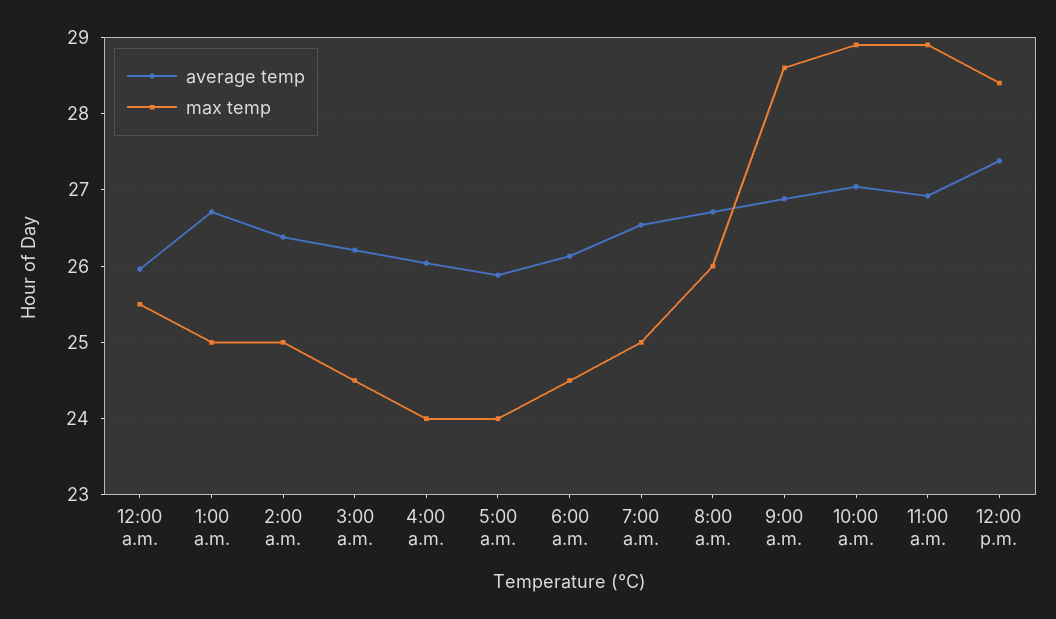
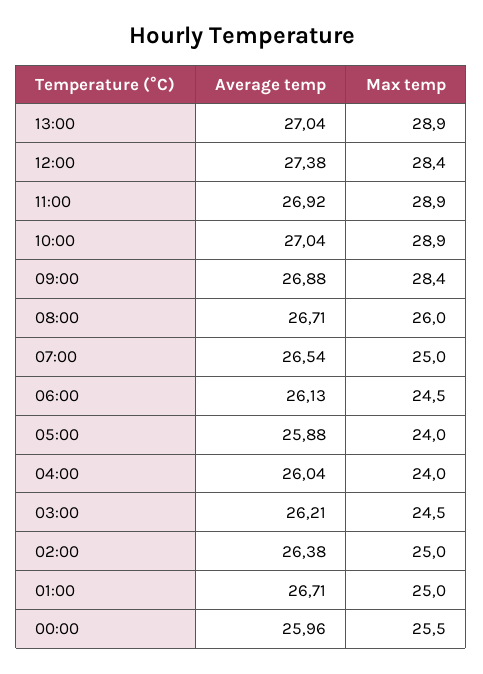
max temp, 9:00 a.m.: 28.6 -> 28.4
average temp, 13:00: none -> 27.04
max temp, 13:00: none -> 28.9

